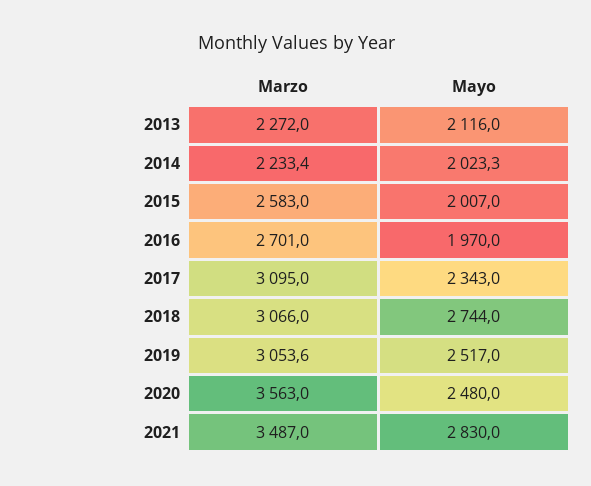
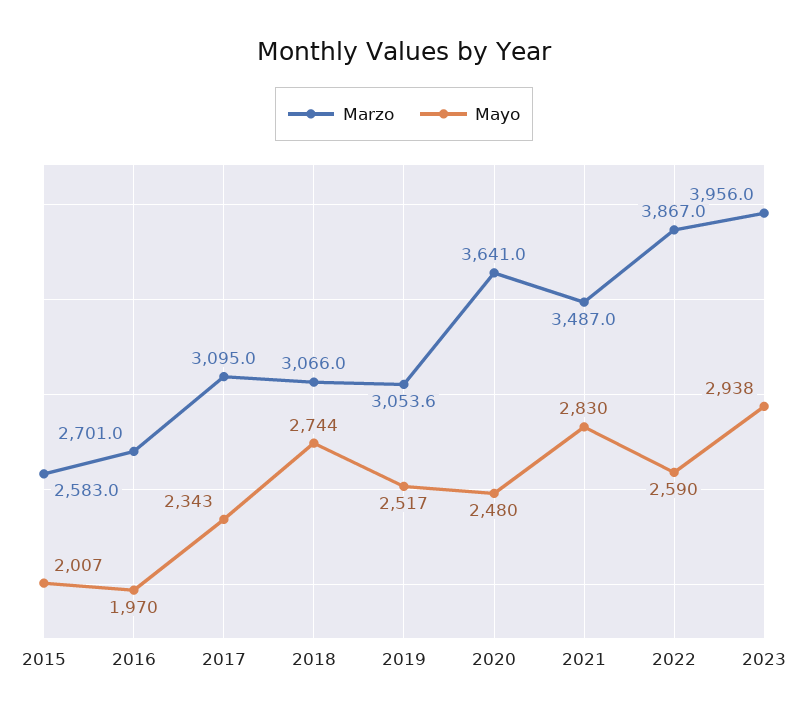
Marzo, 2013: 2272 -> none
Mayo, 2013: 2116 -> none
Marzo, 2014: 2233.4 -> none
Mayo, 2014: 2023.3 -> none
Marzo, 2020: 3563 -> 3641
Marzo, 2022: none -> 3867
Mayo, 2022: none -> 2590
Marzo, 2023: none -> 3956
Mayo, 2023: none -> 2938

